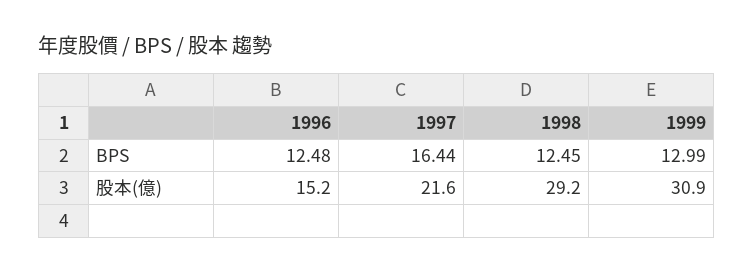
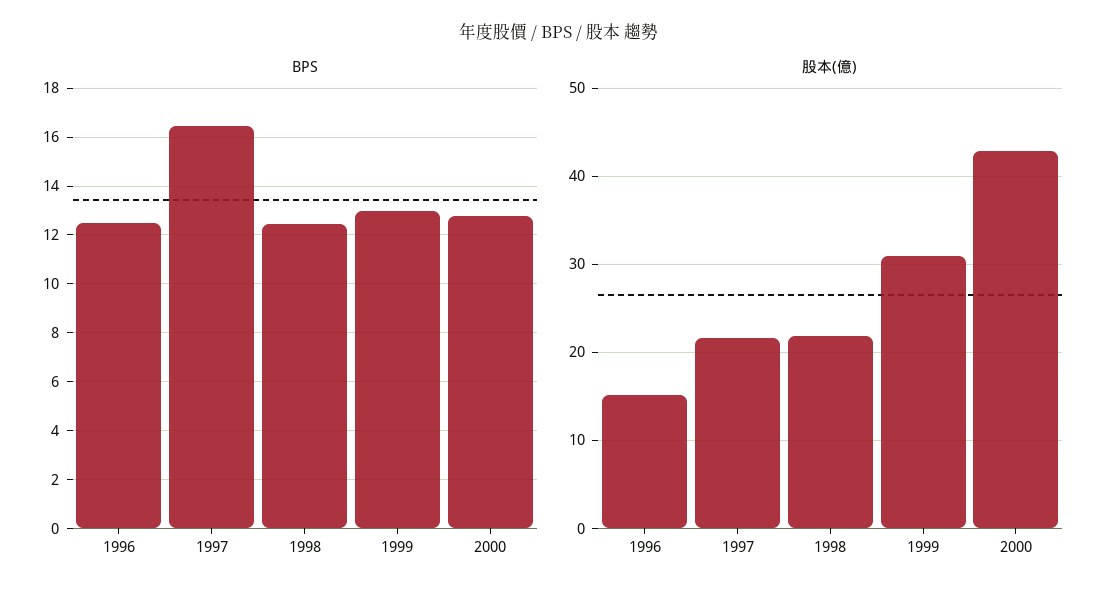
股本(億), 1998: 29.2 -> 22
BPS, 2000: none -> 12.75
股本(億), 2000: none -> 43

